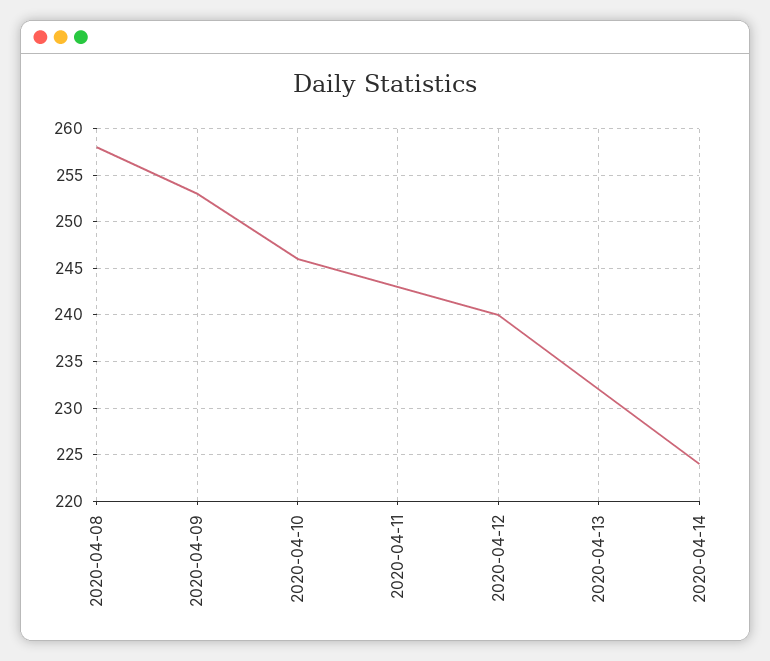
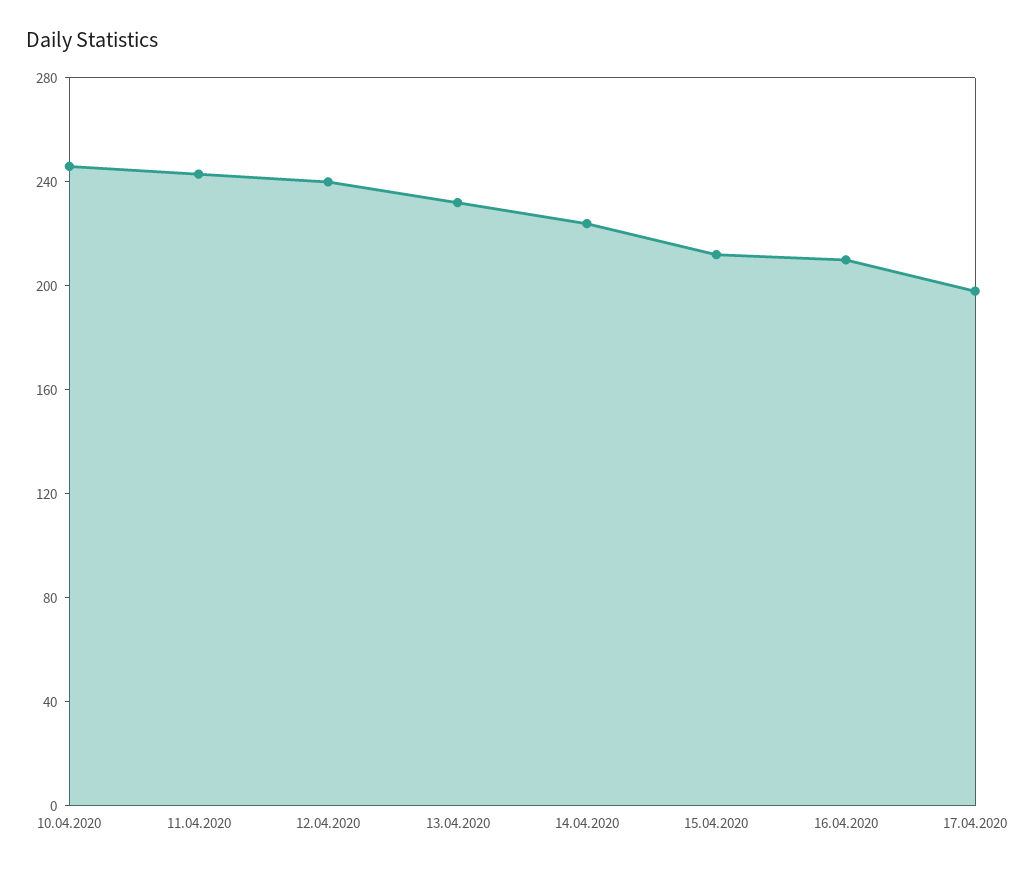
2020-04-08: 258 -> none
2020-04-09: 253 -> none
15.04.2020: none -> 210
16.04.2020: none -> 210
17.04.2020: none -> 200

